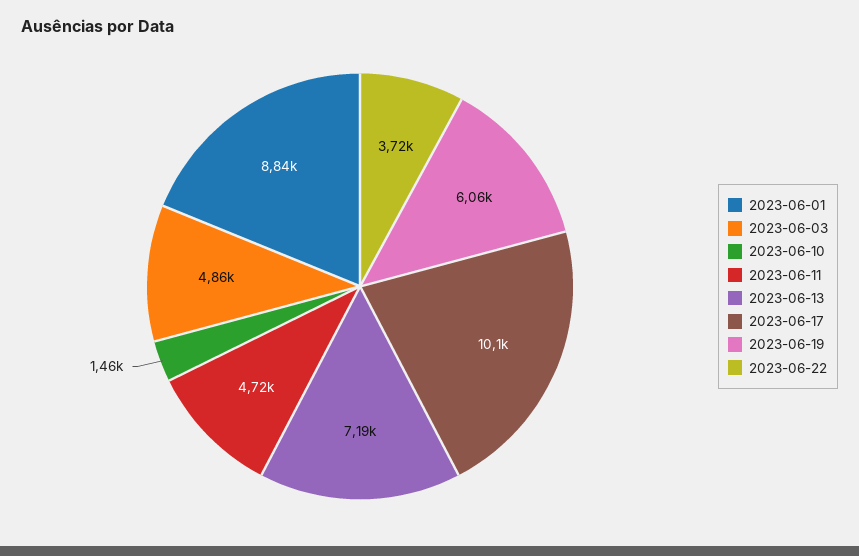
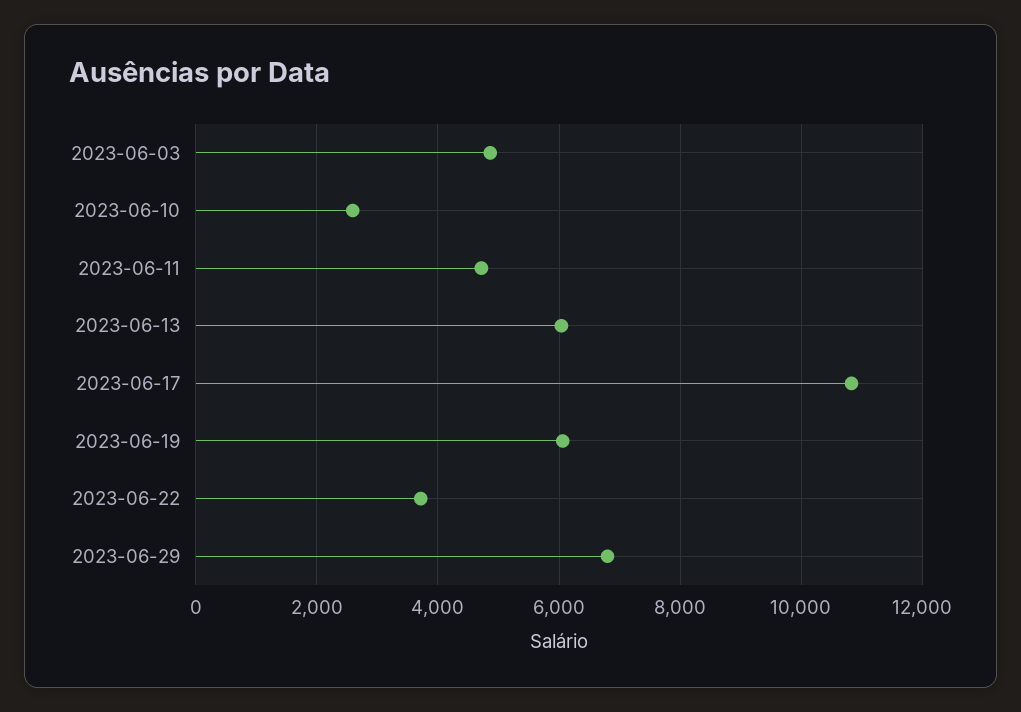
2023-06-01: 8840 -> none
2023-06-10: 1460 -> 2600
2023-06-13: 7190 -> 6000
2023-06-17: 10100 -> 10800
2023-06-29: none -> 6800

